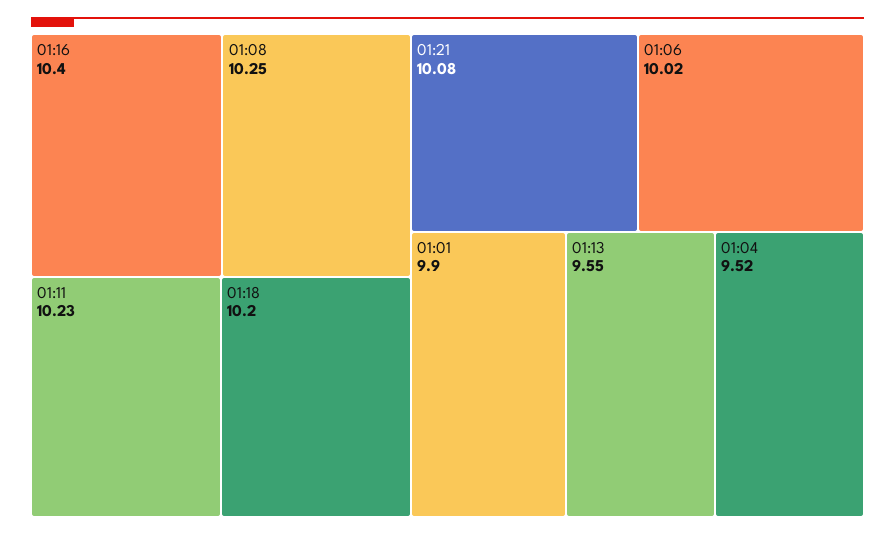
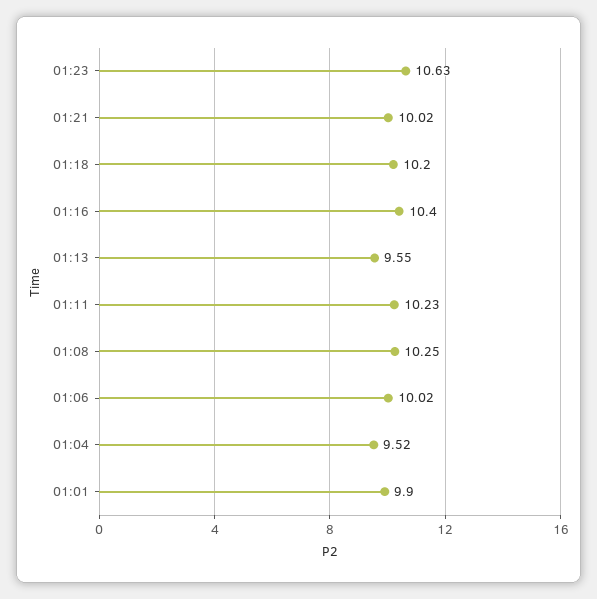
01:21: 10.08 -> 10.02
01:23: none -> 10.63

